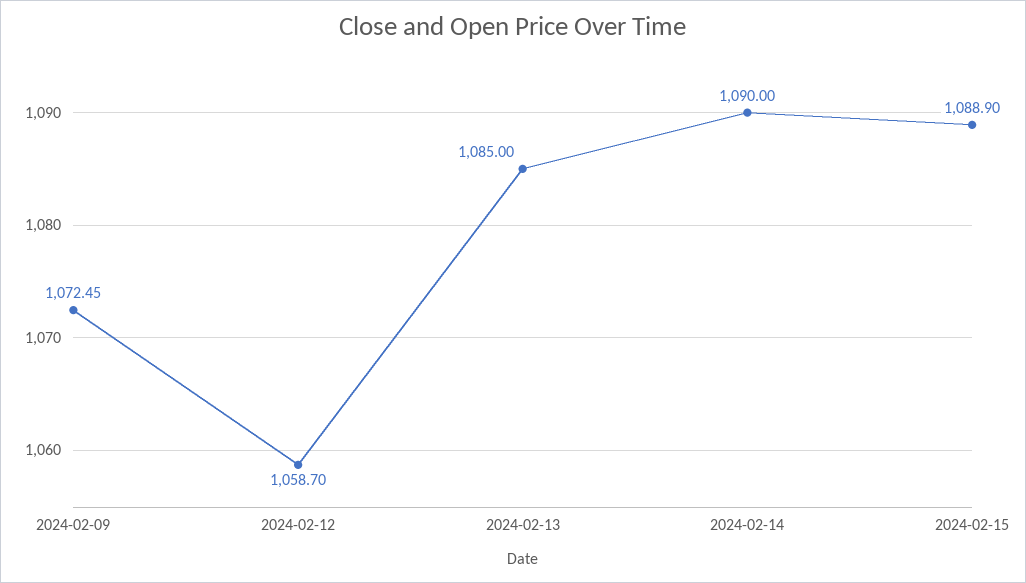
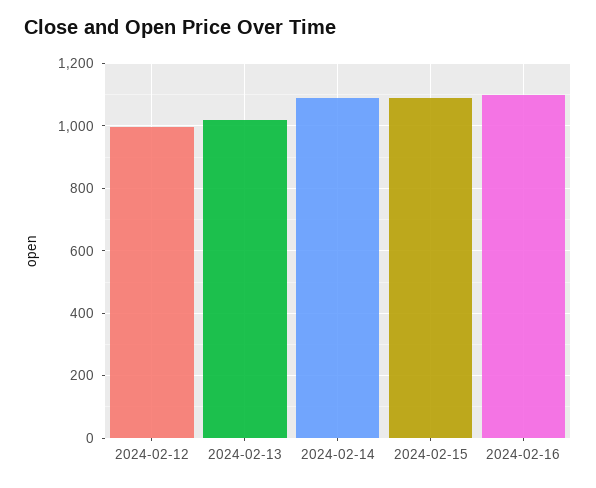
2024-02-09: 1072.45 -> none
2024-02-12: 1058.7 -> 1000
2024-02-13: 1085 -> 1020
2024-02-16: none -> 1100

